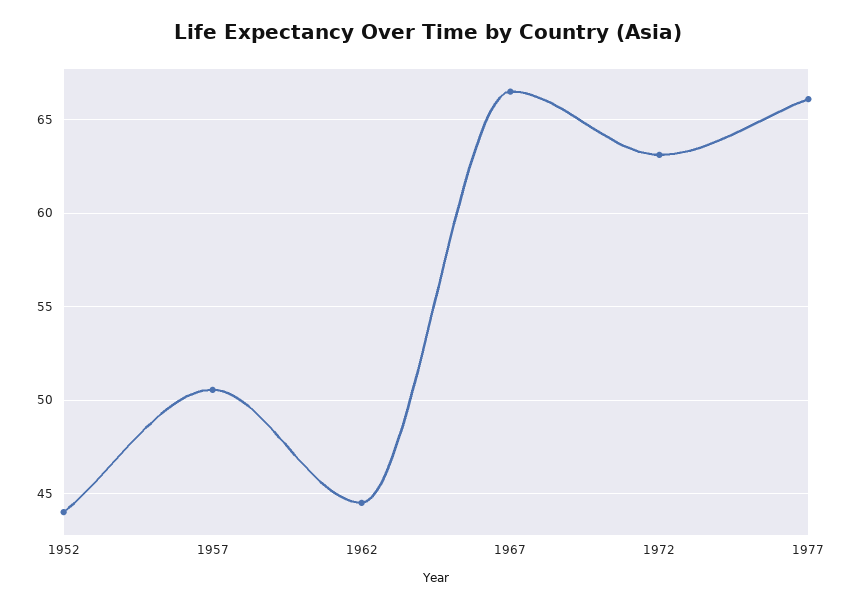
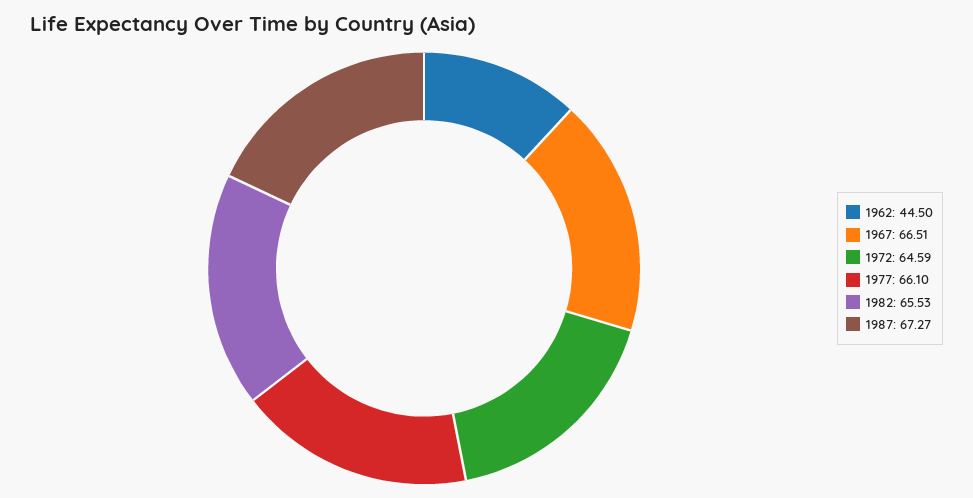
1952: 44 -> none
1957: 50.5 -> none
1972: 63 -> 64.59
1982: none -> 65.53
1987: none -> 67.27

